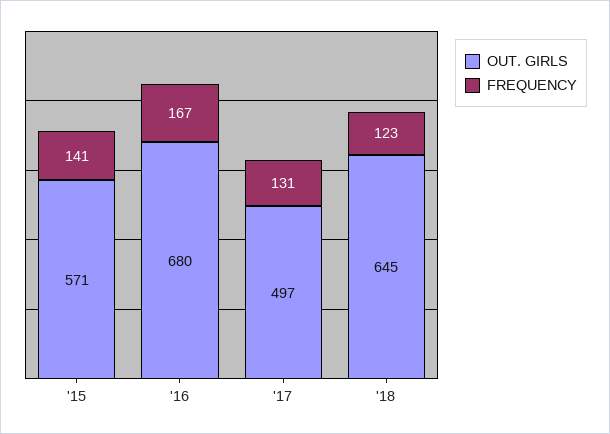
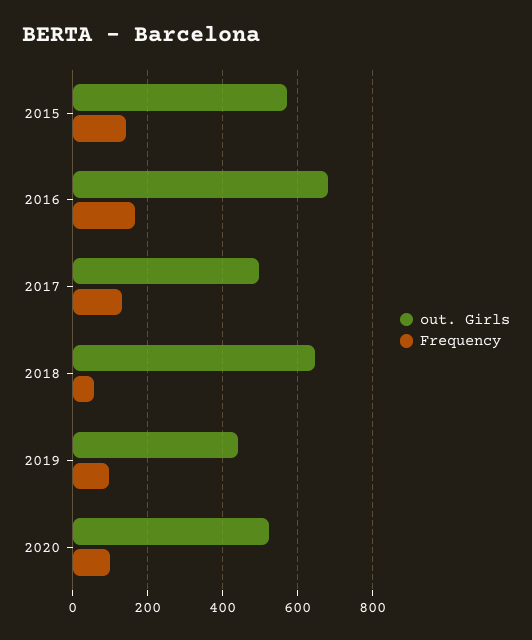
FREQUENCY, '18: 123 -> 60
OUT. GIRLS, 2019: none -> 440
FREQUENCY, 2019: none -> 100
OUT. GIRLS, 2020: none -> 520
FREQUENCY, 2020: none -> 100

